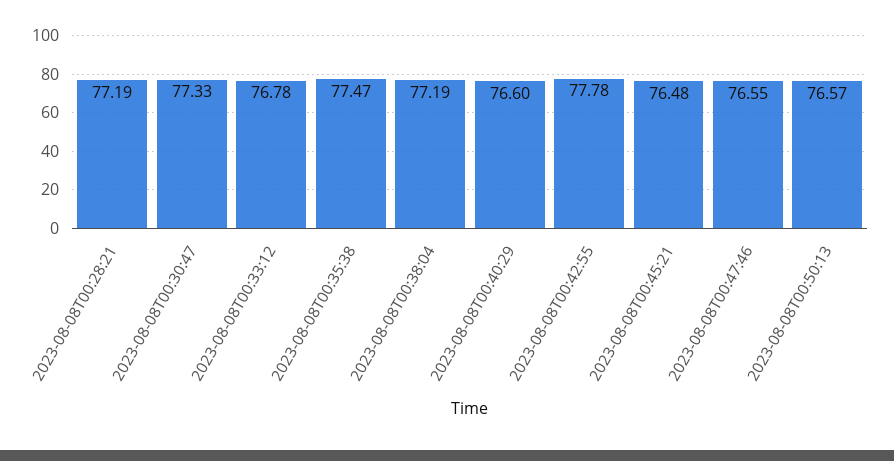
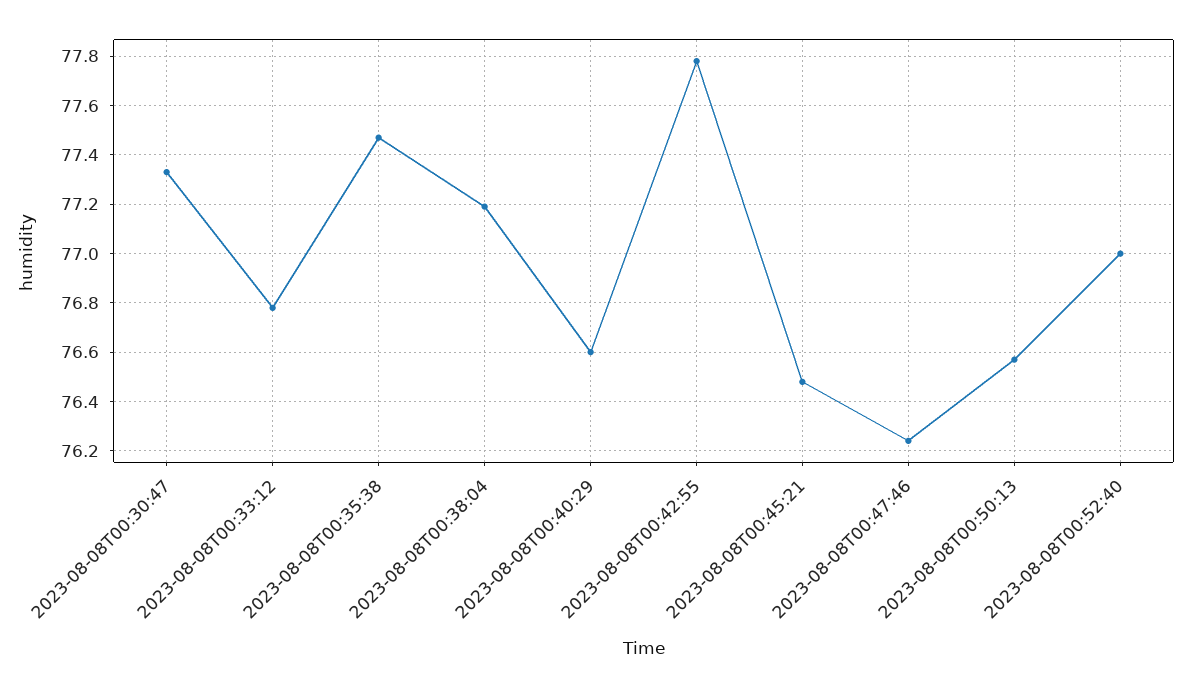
2023-08-08T00:28:21: 77.19 -> none
2023-08-08T00:47:46: 76.55 -> 76.25
2023-08-08T00:52:40: none -> 77

